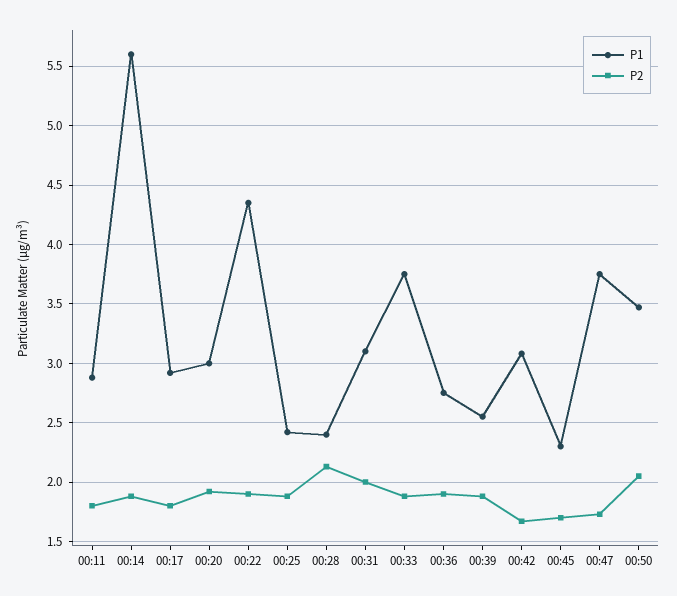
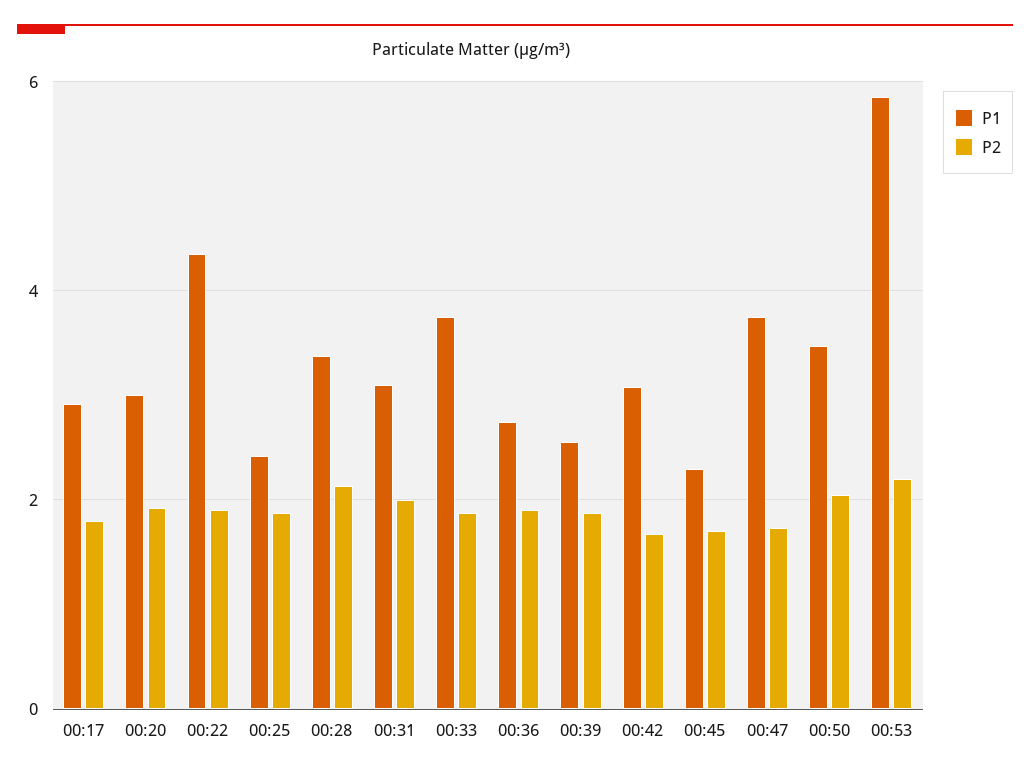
P1, 00:11: 2.9 -> none
P2, 00:11: 1.8 -> none
P1, 00:14: 5.6 -> none
P2, 00:14: 1.9 -> none
P1, 00:28: 2.4 -> 3.4
P1, 00:53: none -> 5.8
P2, 00:53: none -> 2.2

